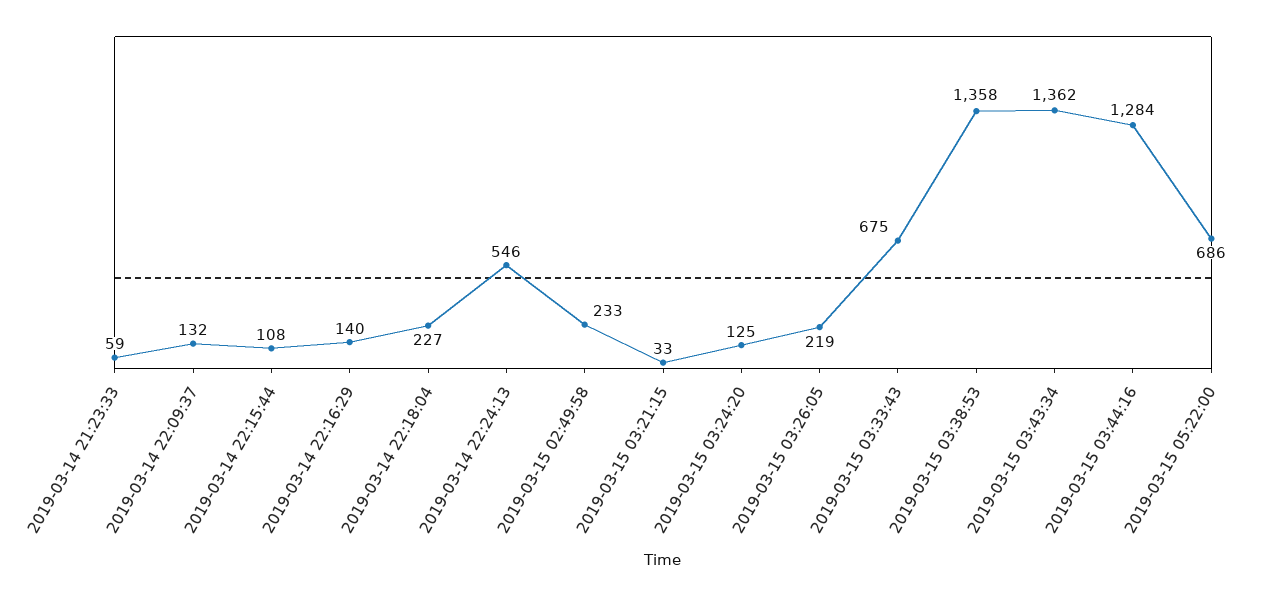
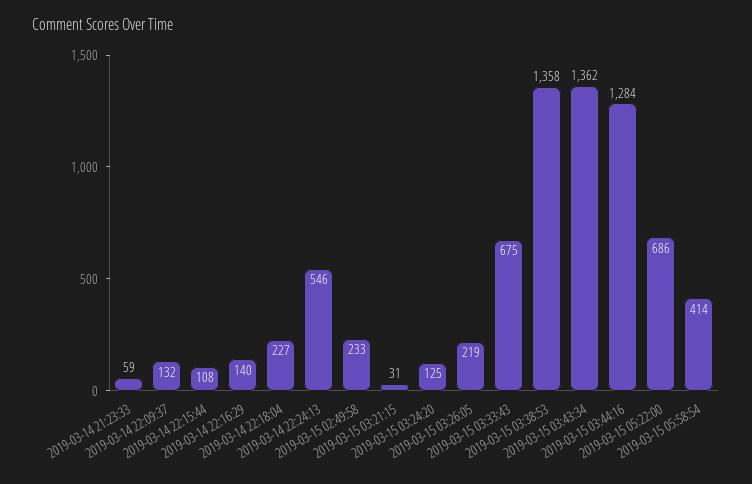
2019-03-15 03:21:15: 33 -> 31
2019-03-15 05:58:54: none -> 414

